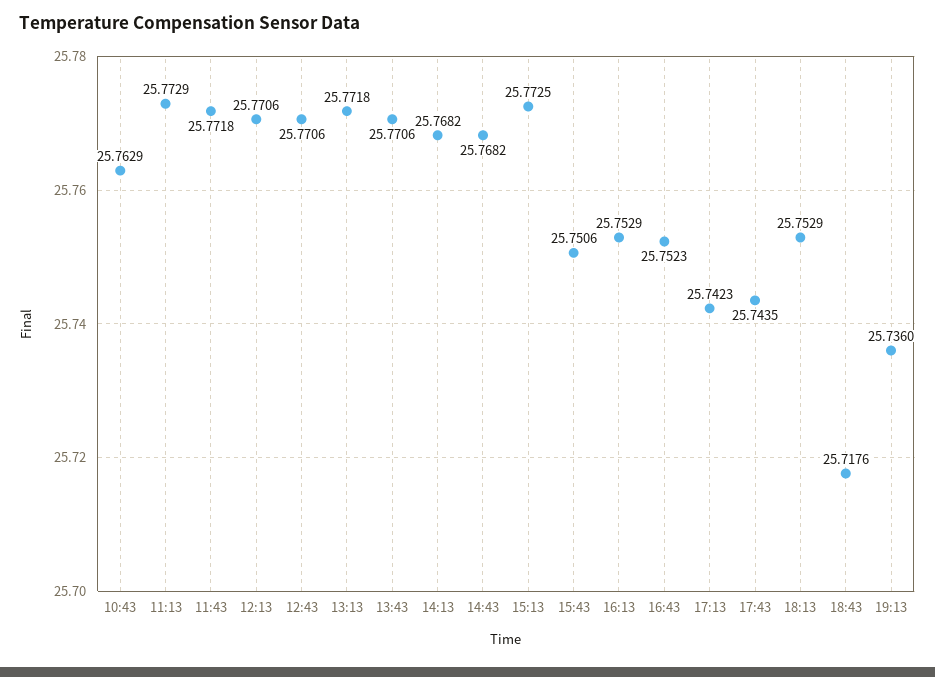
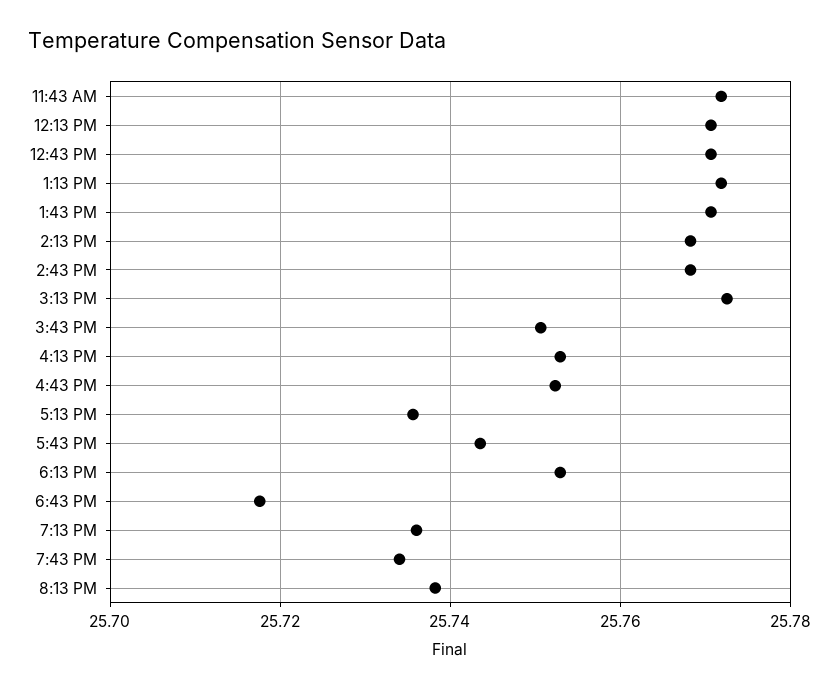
10:43: 25.7629 -> none
11:13: 25.7729 -> none
17:13: 25.7423 -> 25.736
7:43 PM: none -> 25.734
8:13 PM: none -> 25.738

